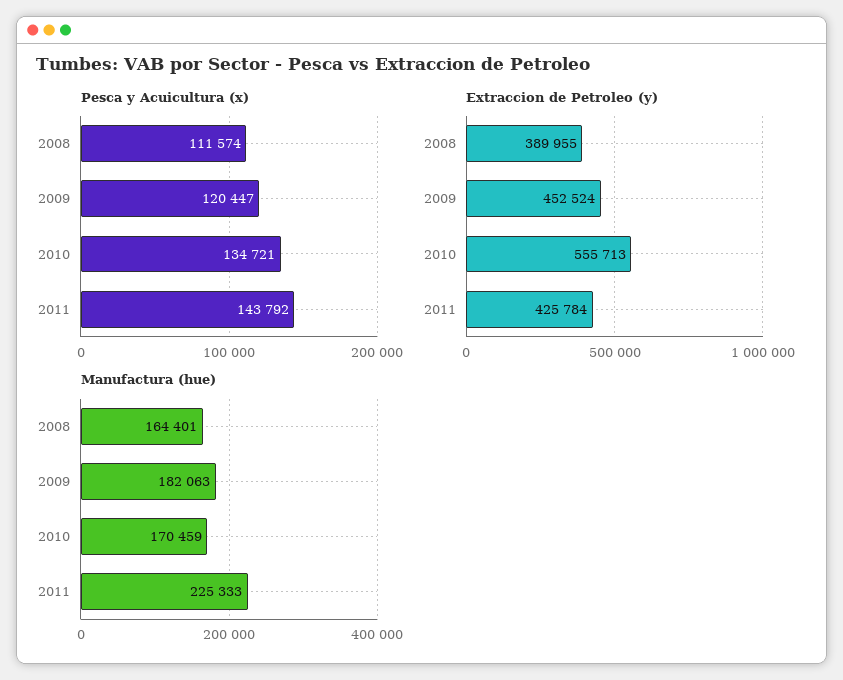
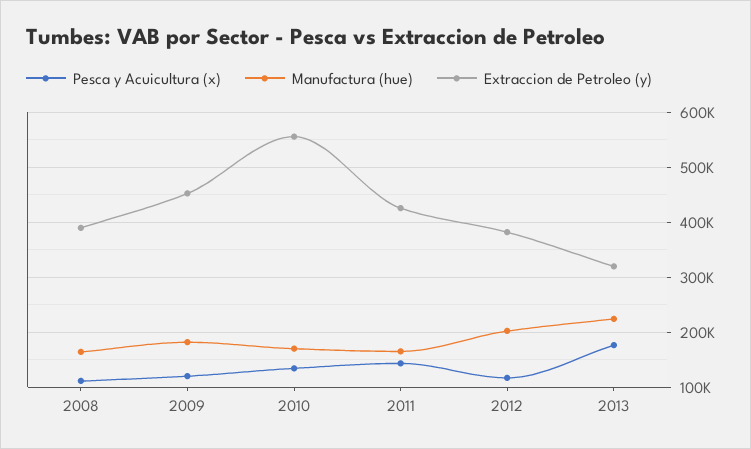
Manufactura (hue), 2011: 225333 -> 160000
Pesca y Acuicultura (x), 2012: none -> 120000
Manufactura (hue), 2012: none -> 200000
Extraccion de Petroleo (y), 2012: none -> 380000
Pesca y Acuicultura (x), 2013: none -> 180000
Manufactura (hue), 2013: none -> 220000
Extraccion de Petroleo (y), 2013: none -> 320000

